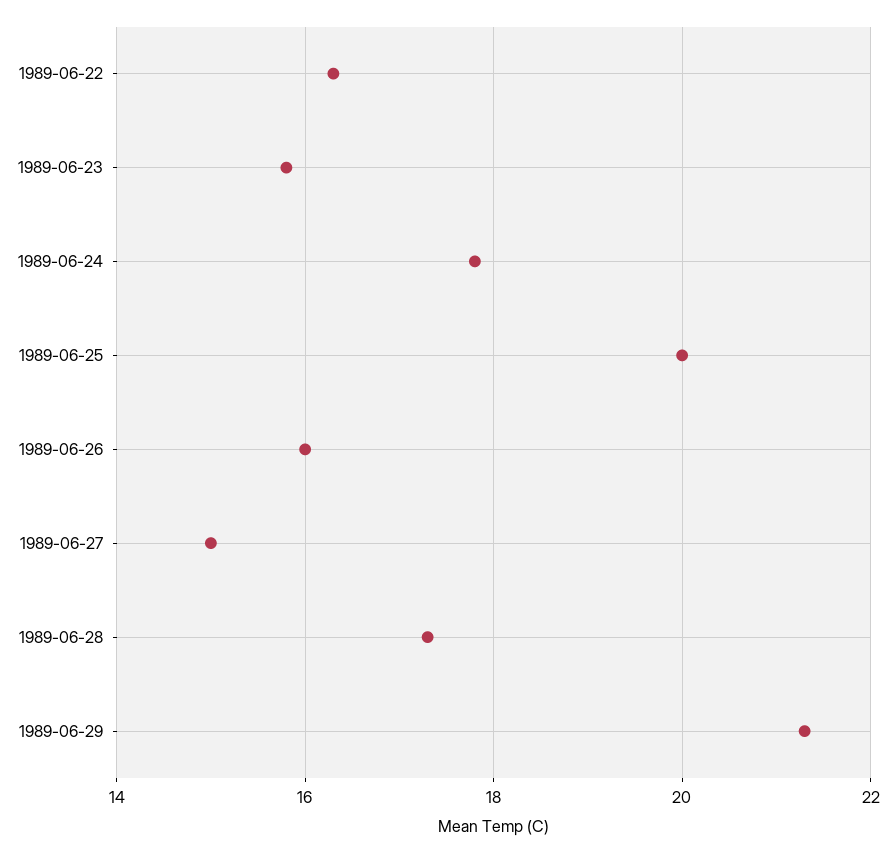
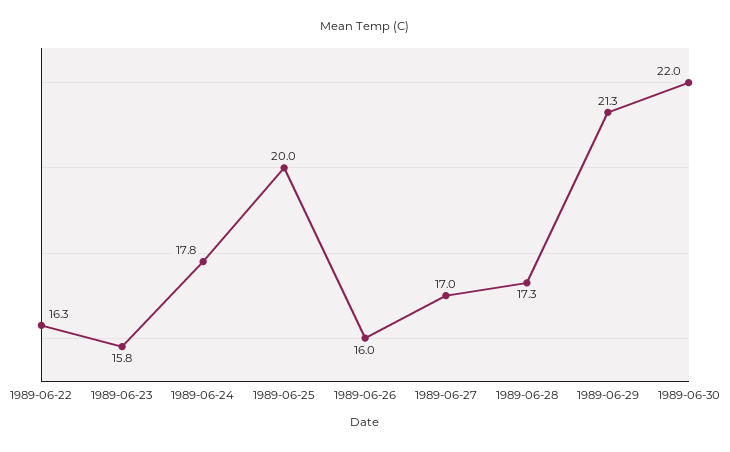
1989-06-27: 15 -> 17
1989-06-30: none -> 22

